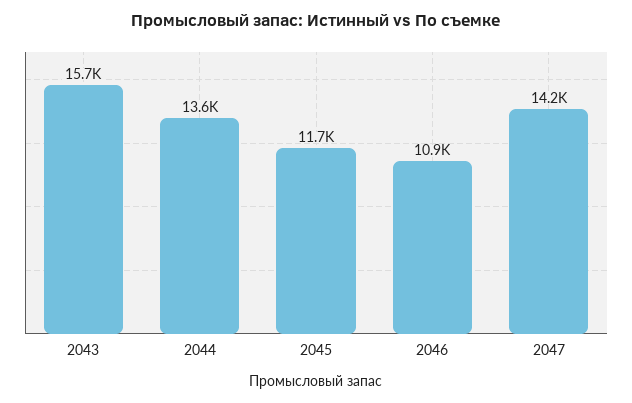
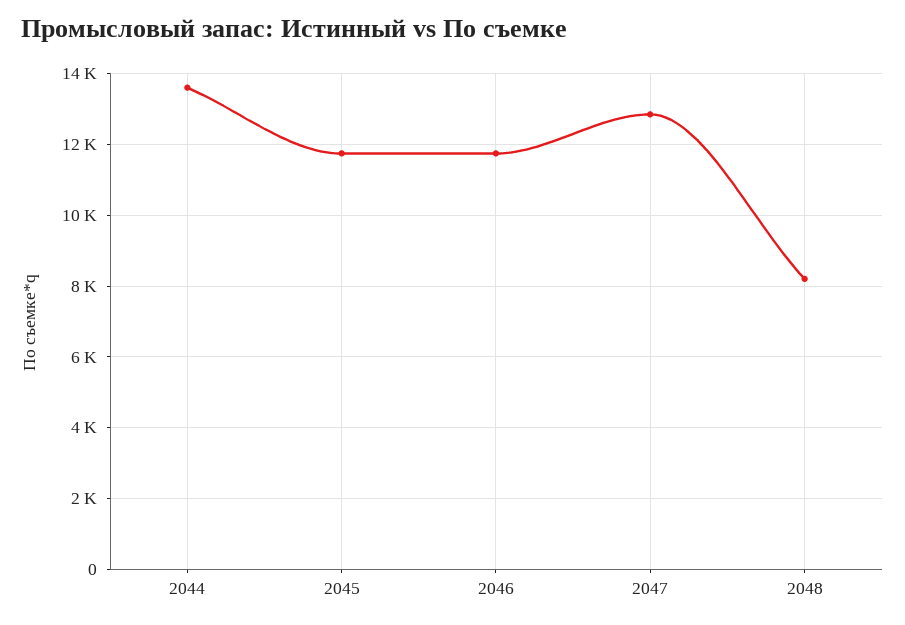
2043: 15700 -> none
2046: 10900 -> 11800
2047: 14200 -> 12800
2048: none -> 8200

